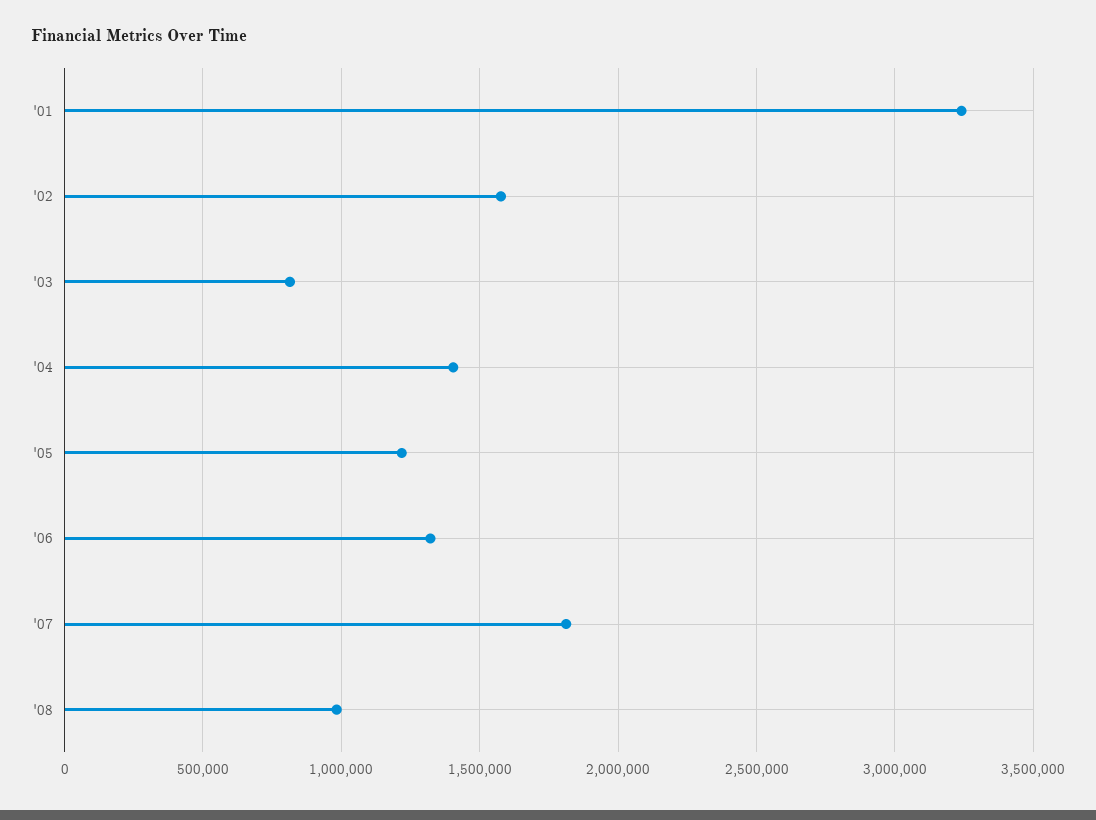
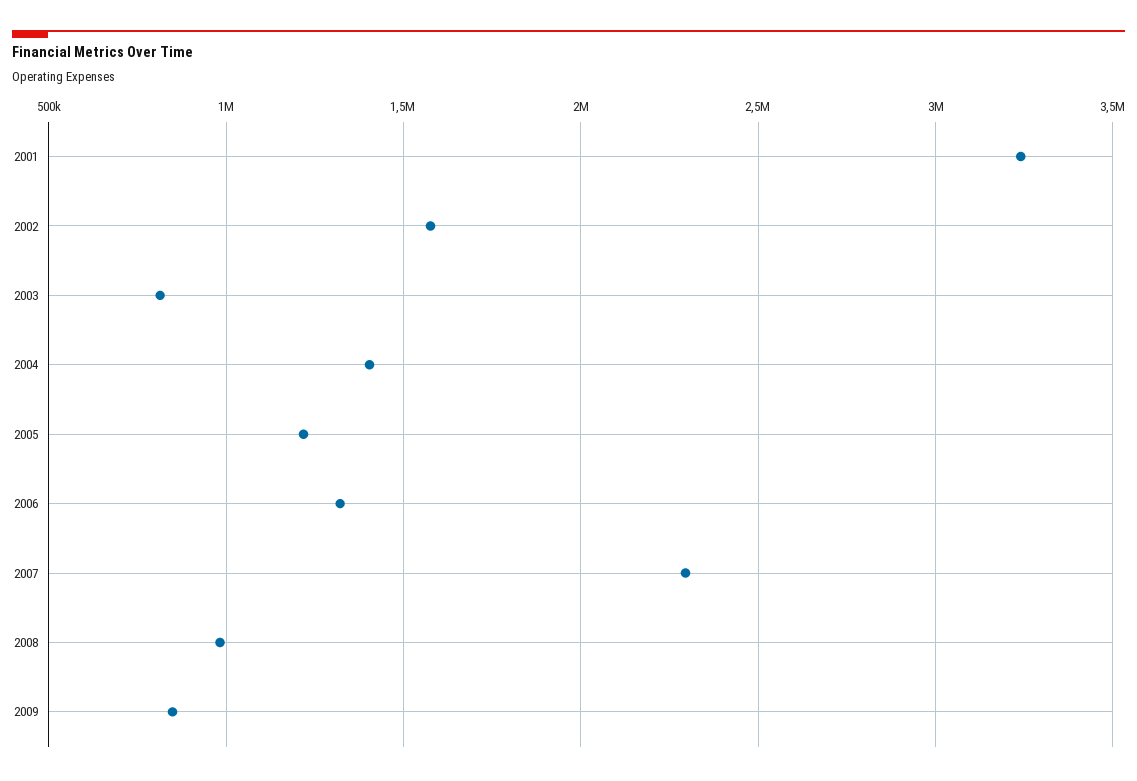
'07: 1800000 -> 2300000
2009: none -> 850000

